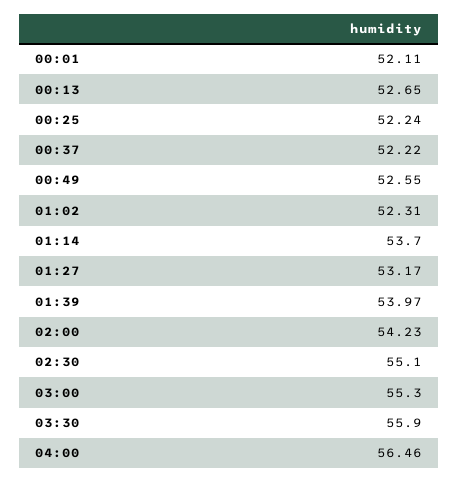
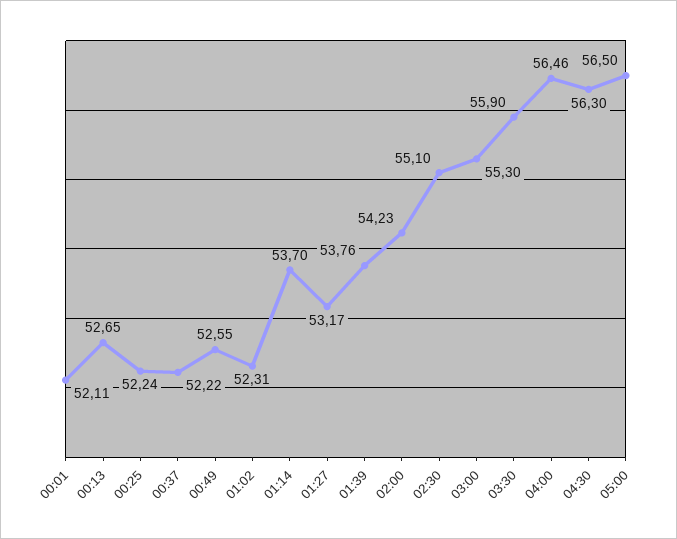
01:39: 53.97 -> 53.76
04:30: none -> 56.3
05:00: none -> 56.5

